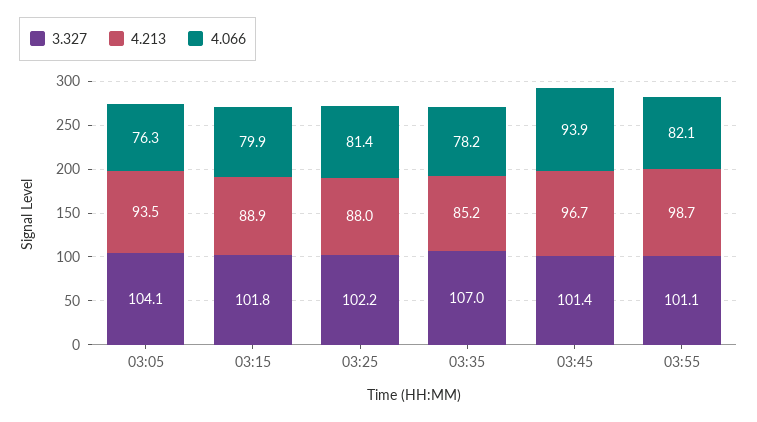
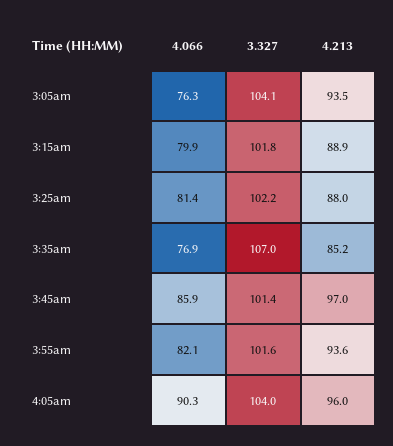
4.066, 03:35: 78.2 -> 76.9
4.213, 03:45: 96.7 -> 97
4.066, 03:45: 93.9 -> 85.9
3.327, 03:55: 101.1 -> 101.6
4.213, 03:55: 98.7 -> 93.6
4.066, 4:05am: none -> 90.3
3.327, 4:05am: none -> 104
4.213, 4:05am: none -> 96

